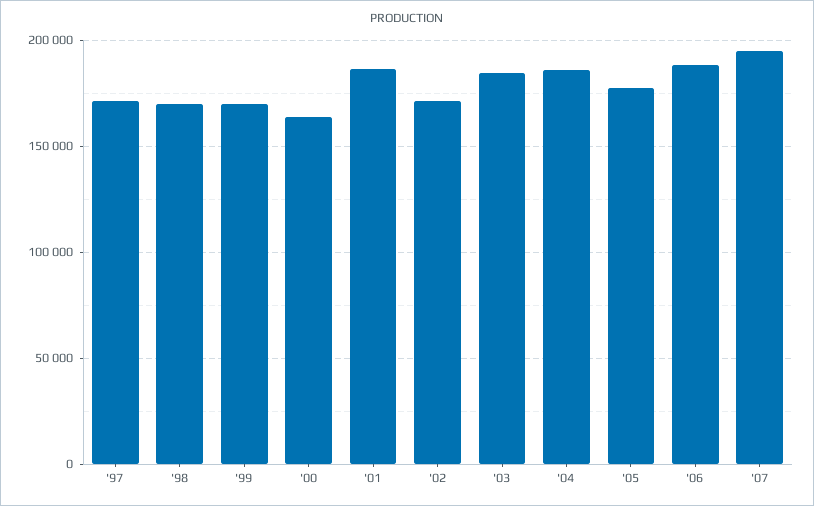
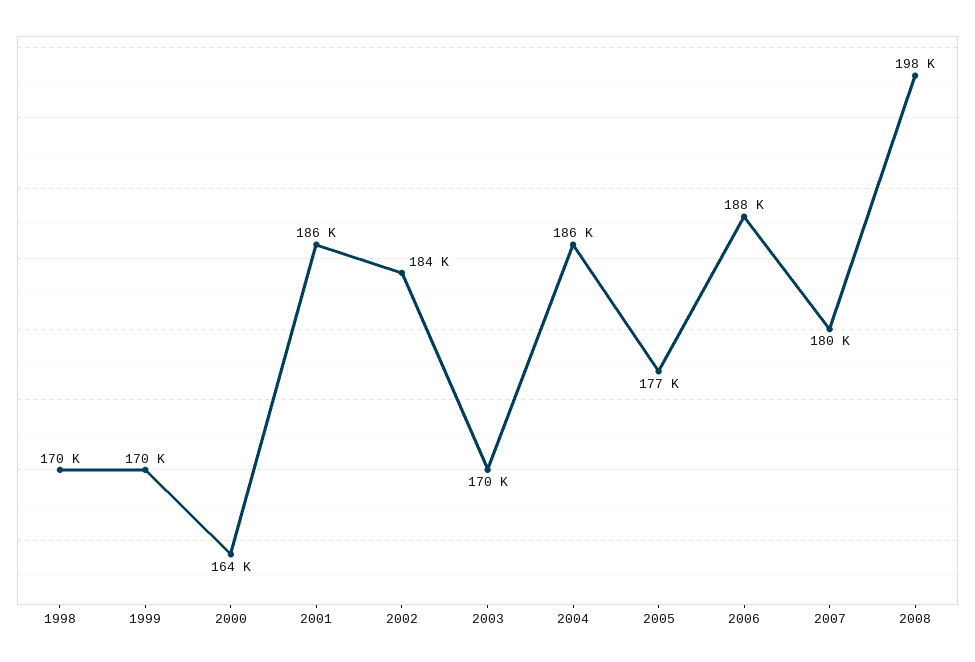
'97: 170000 -> none
'02: 170000 -> 184000
'03: 185000 -> 170000
'07: 195000 -> 180000
2008: none -> 198000

